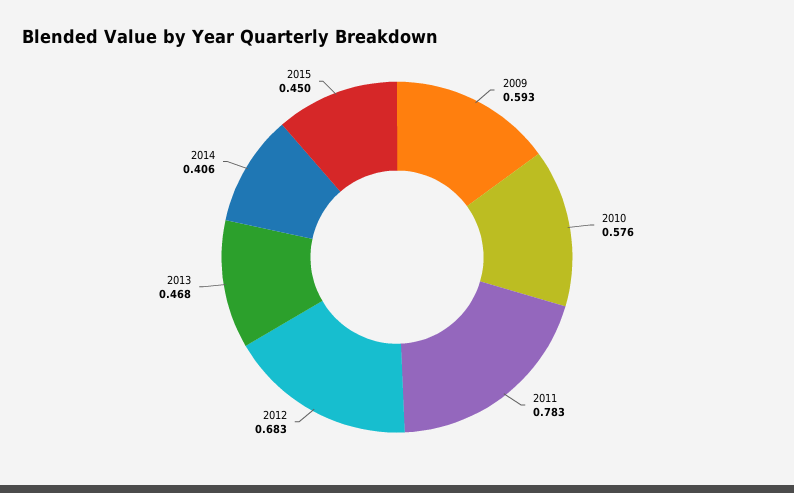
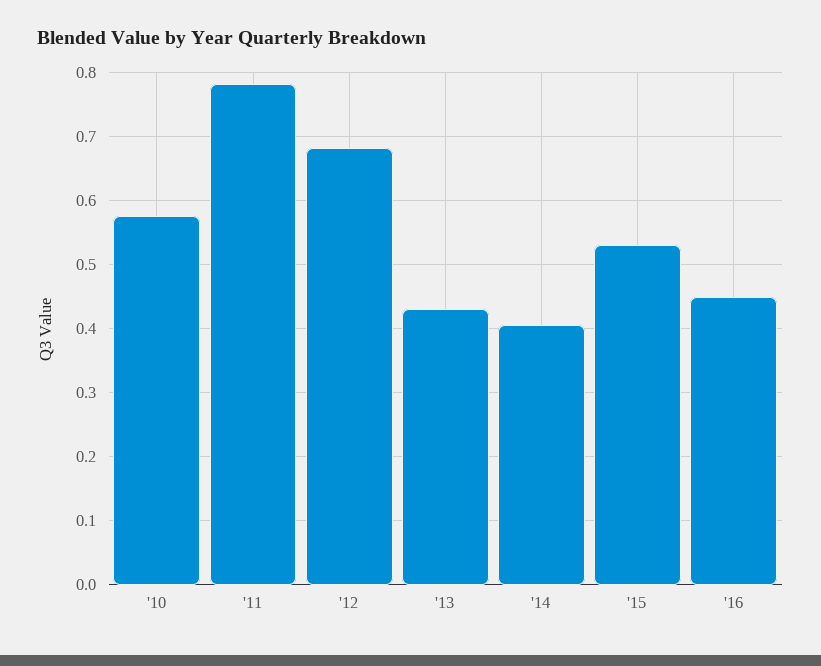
2009: 0.593 -> none
2013: 0.468 -> 0.43
2015: 0.45 -> 0.53
'16: none -> 0.45

